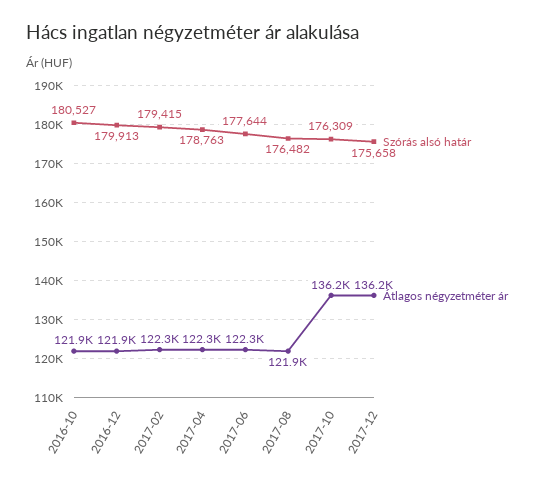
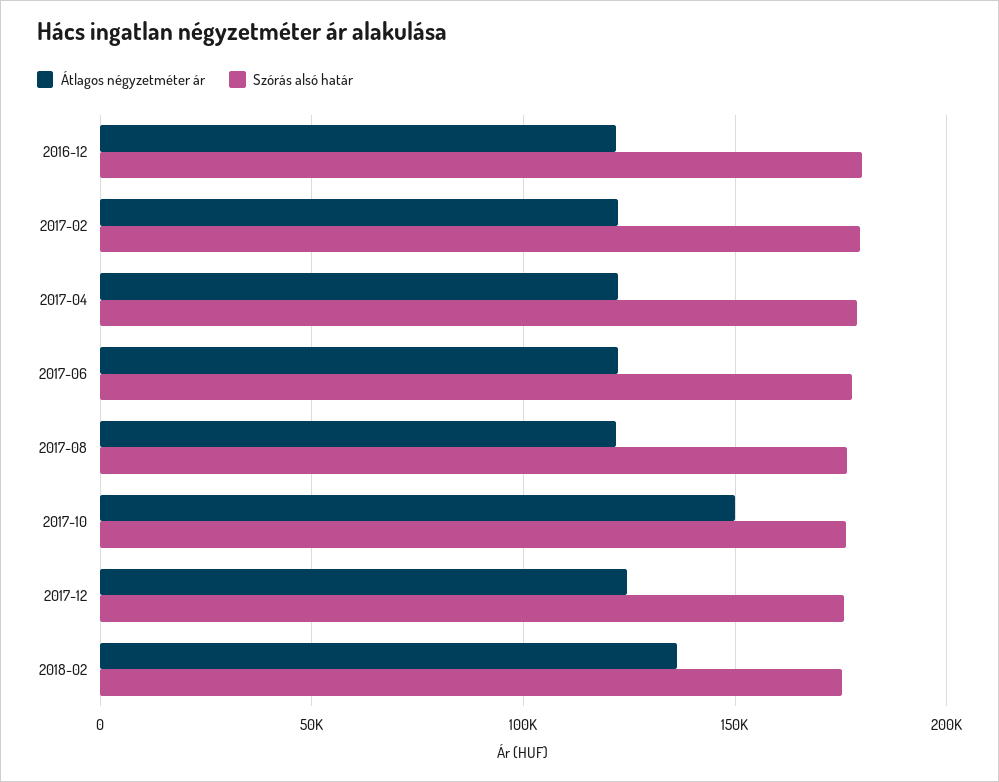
Szórás alsó határ, 2016-10: 180527 -> none
Átlagos négyzetméter ár, 2016-10: 121900 -> none
Átlagos négyzetméter ár, 2017-10: 136200 -> 150000
Átlagos négyzetméter ár, 2017-12: 136200 -> 125000
Átlagos négyzetméter ár, 2018-02: none -> 135000
Szórás alsó határ, 2018-02: none -> 175000

